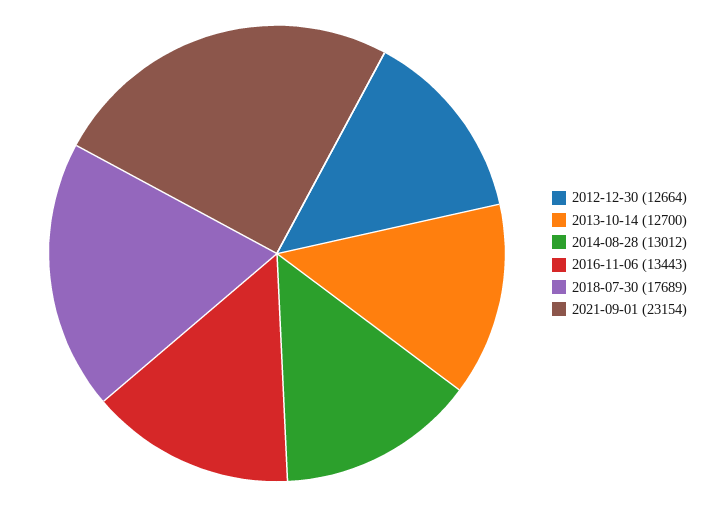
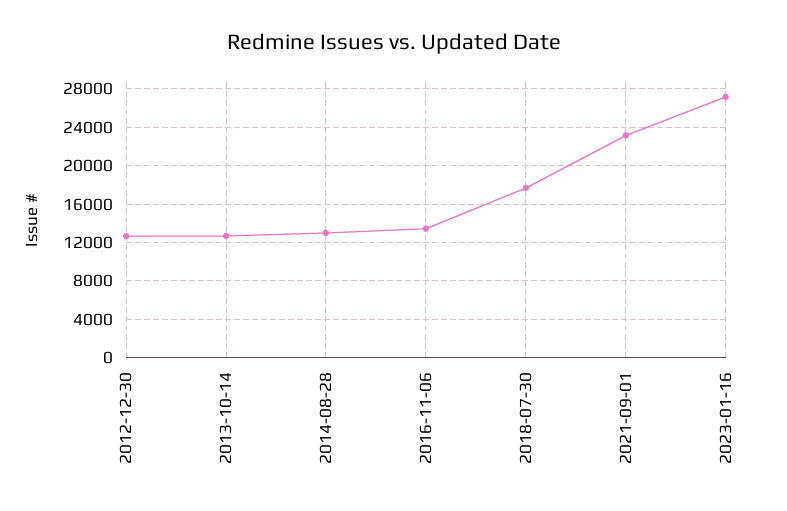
2023-01-16: none -> 27000

